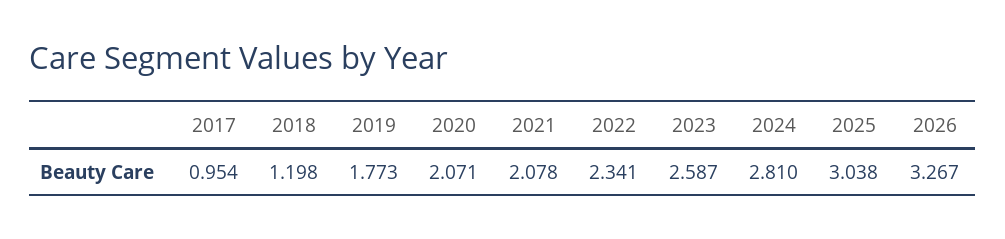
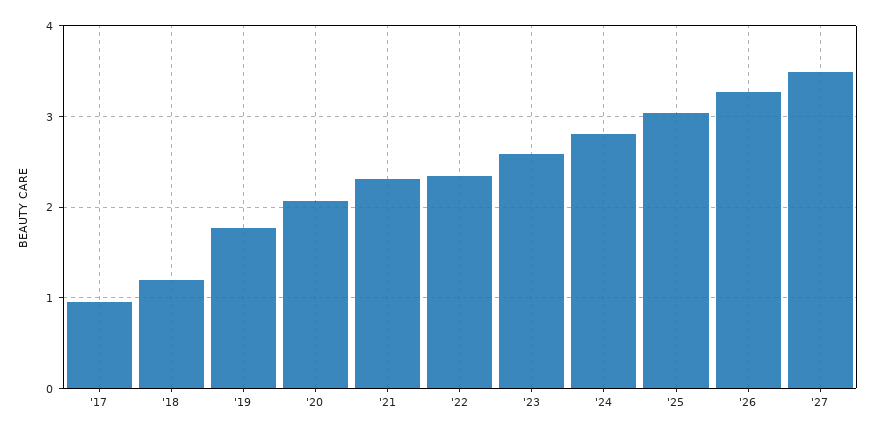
2021: 2.078 -> 2.3
'27: none -> 3.5

